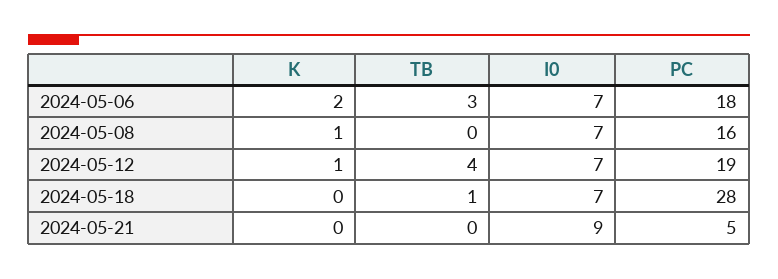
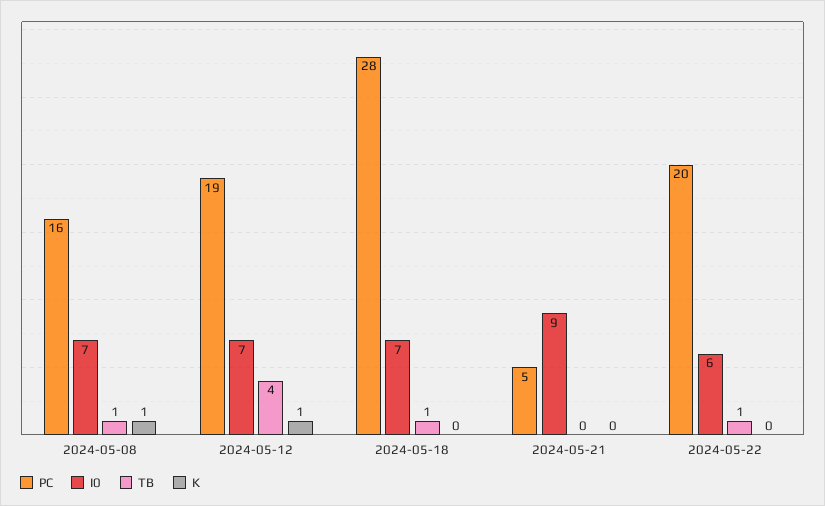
K, 2024-05-06: 2 -> none
TB, 2024-05-06: 3 -> none
I0, 2024-05-06: 7 -> none
PC, 2024-05-06: 18 -> none
TB, 2024-05-08: 0 -> 1
PC, 2024-05-22: none -> 20
I0, 2024-05-22: none -> 6
TB, 2024-05-22: none -> 1
K, 2024-05-22: none -> 0

